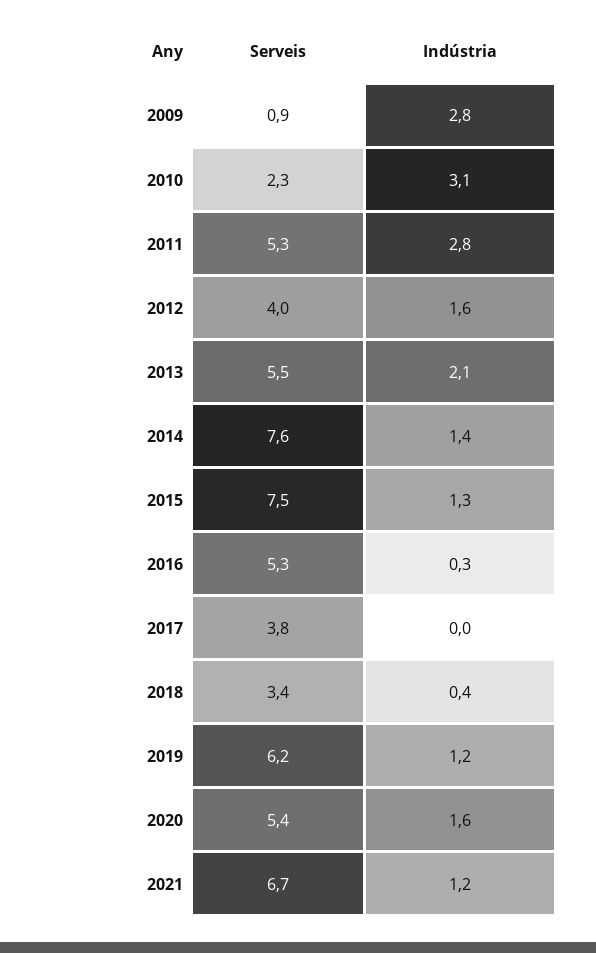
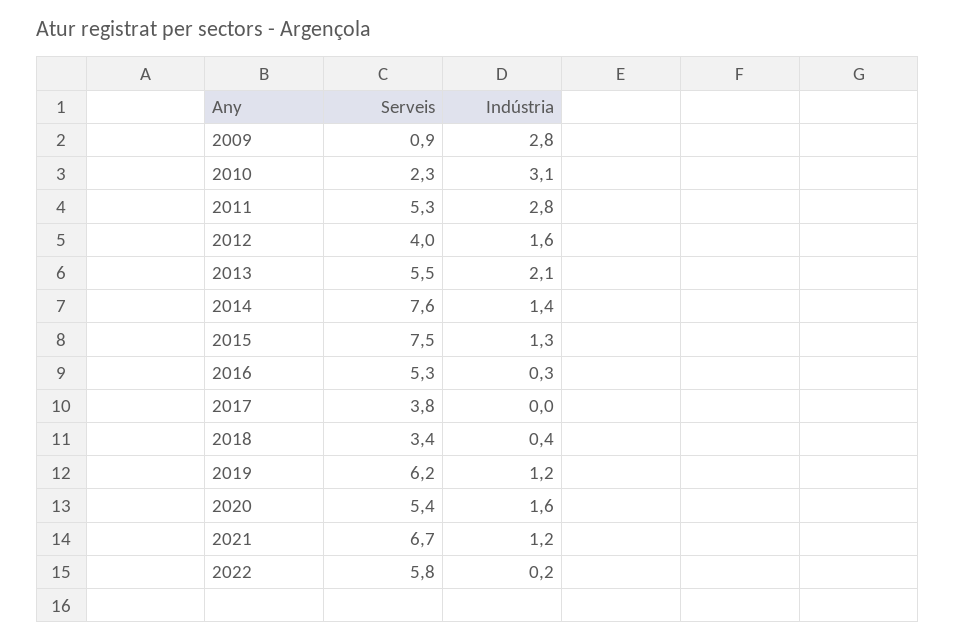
Serveis, 2022: none -> 5.8
Indústria, 2022: none -> 0.2

